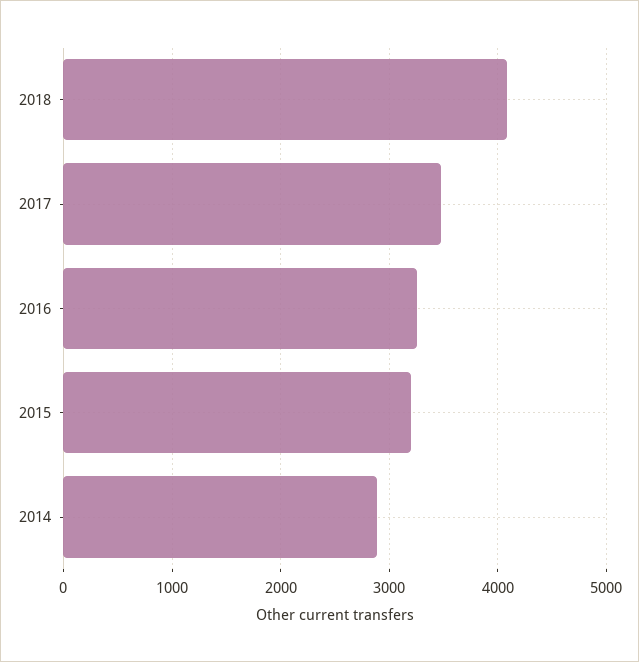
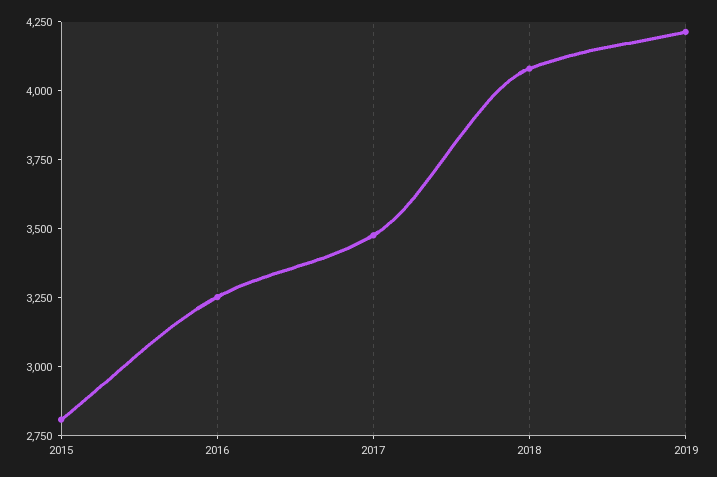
2015: 3200 -> 2800
2014: 2900 -> none
2019: none -> 4200

